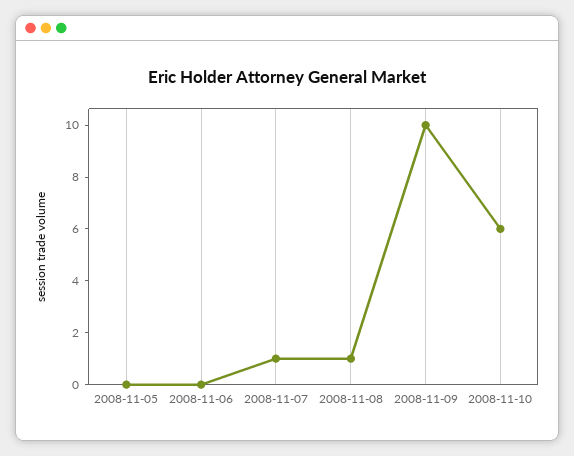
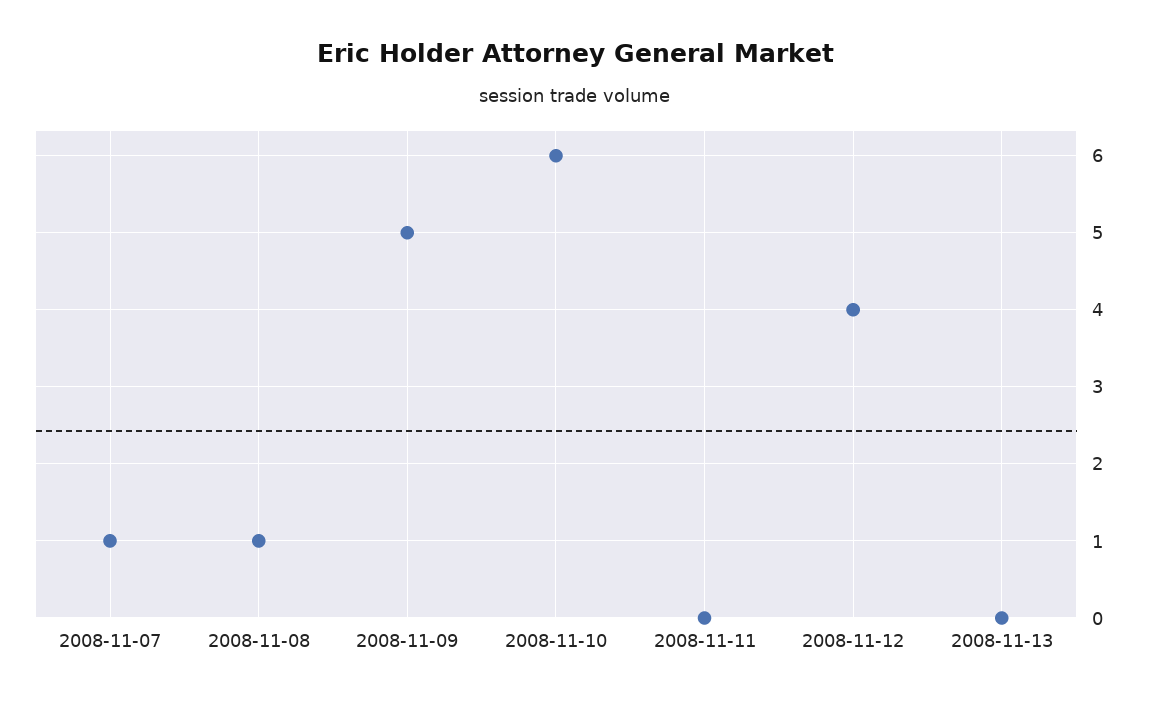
2008-11-05: 0 -> none
2008-11-06: 0 -> none
2008-11-09: 10 -> 5
2008-11-11: none -> 0
2008-11-12: none -> 4
2008-11-13: none -> 0

